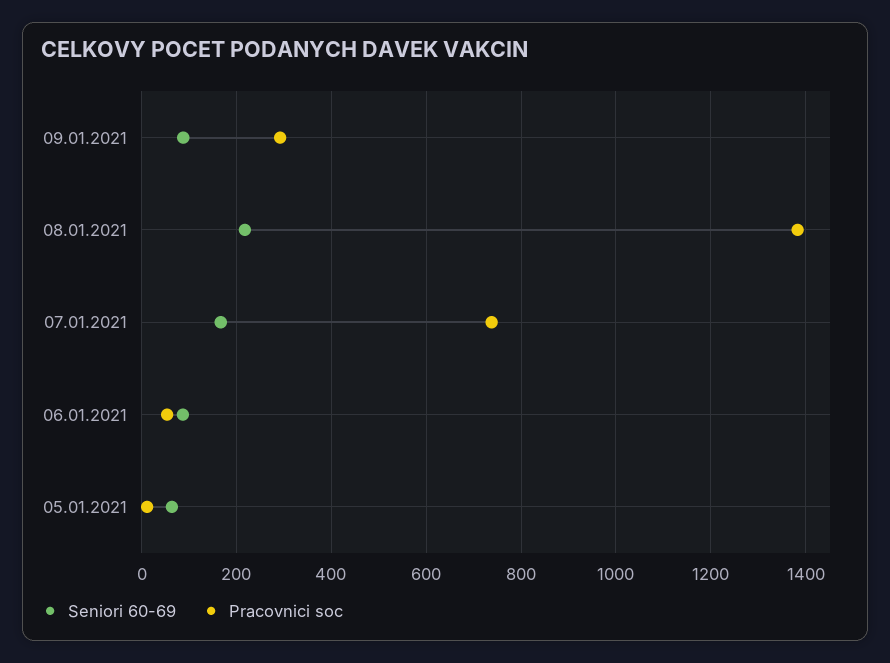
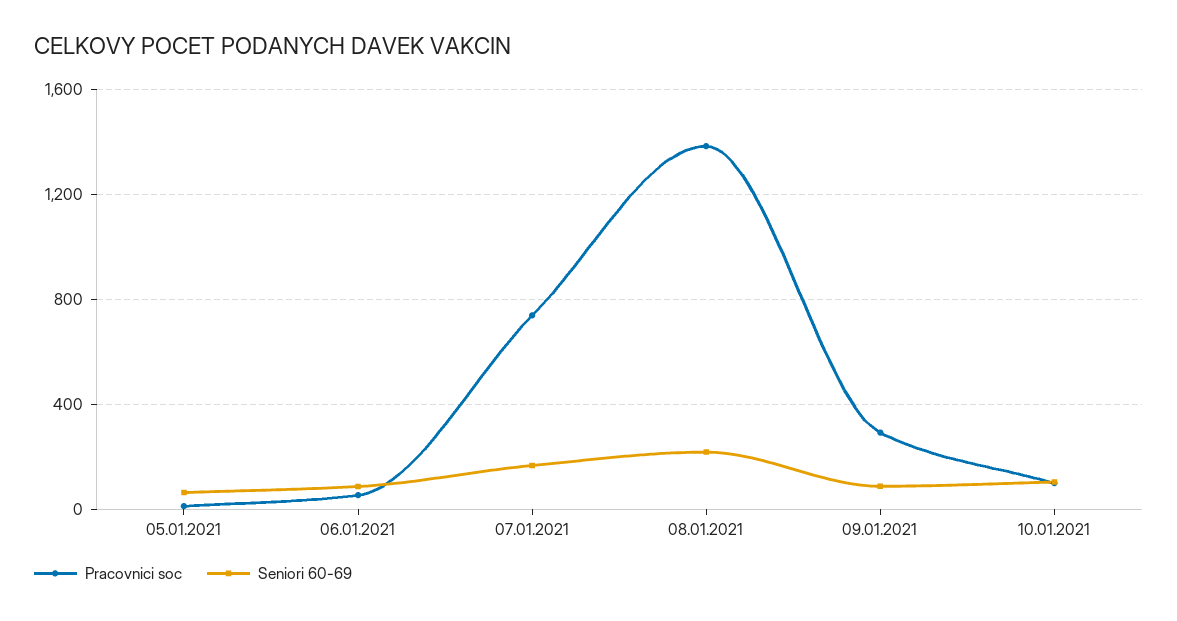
Pracovnici soc, 10.01.2021: none -> 100
Seniori 60-69, 10.01.2021: none -> 100

